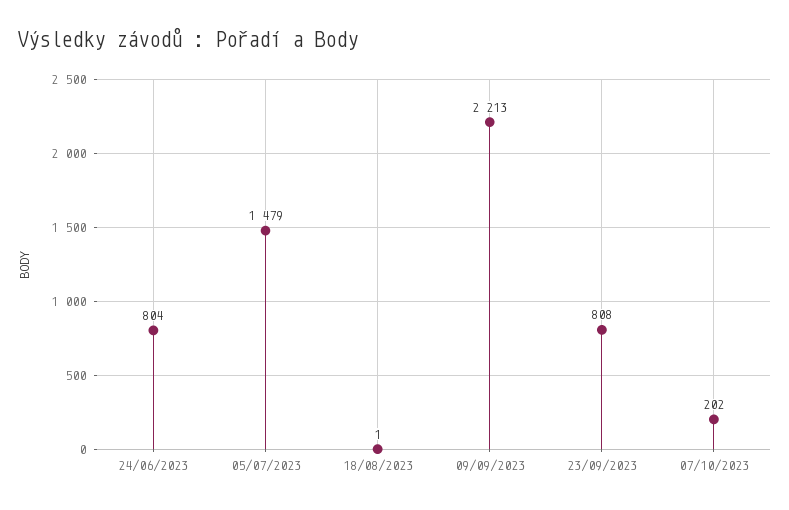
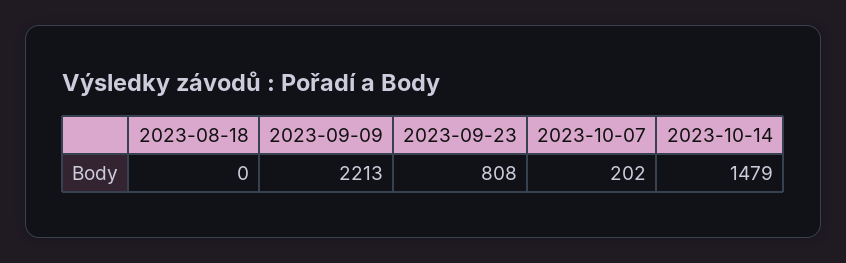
24/06/2023: 804 -> none
05/07/2023: 1479 -> none
18/08/2023: 1 -> 0
2023-10-14: none -> 1479

